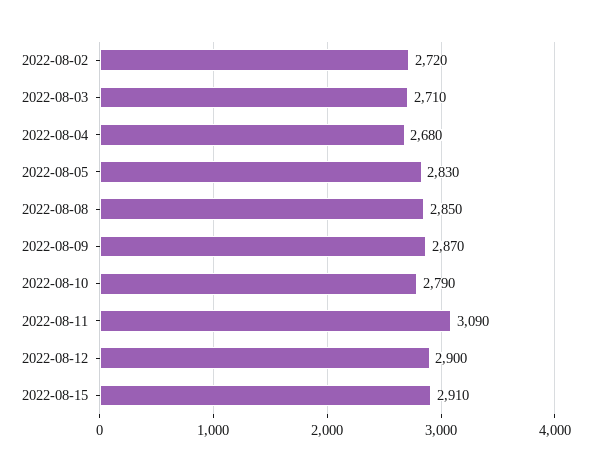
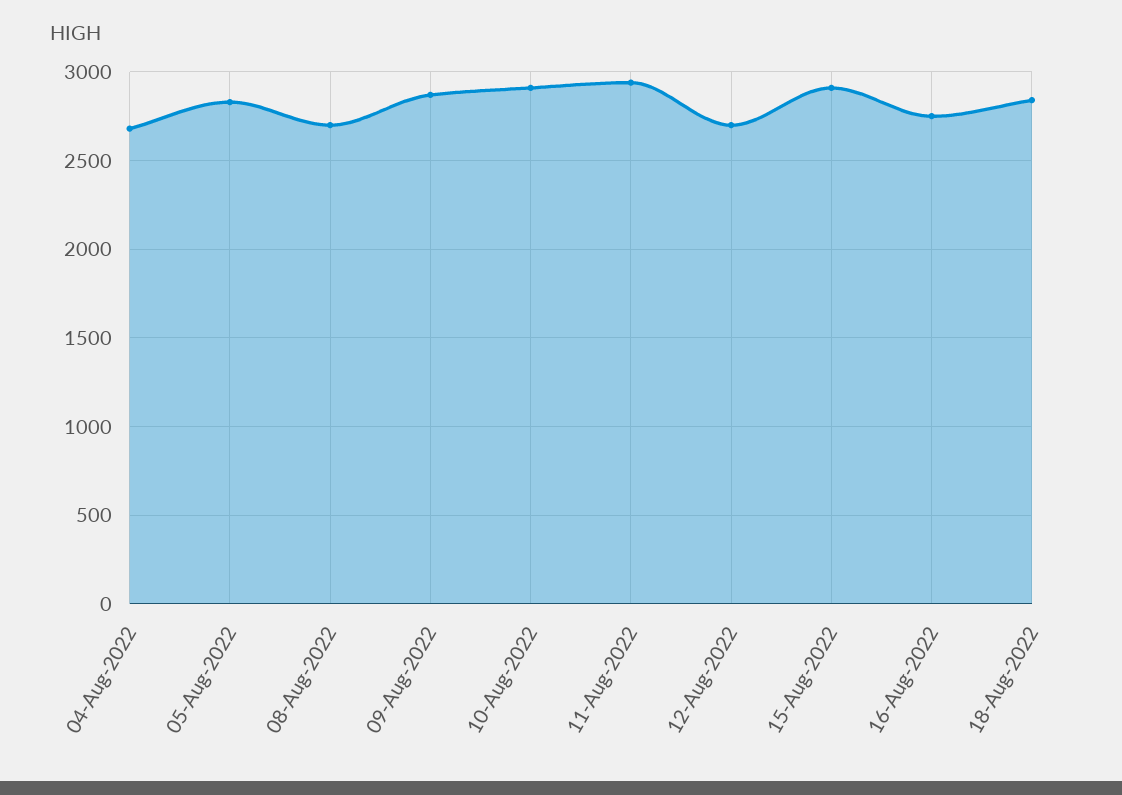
2022-08-02: 2720 -> none
2022-08-03: 2710 -> none
2022-08-08: 2850 -> 2700
2022-08-10: 2790 -> 2900
2022-08-11: 3090 -> 2950
2022-08-12: 2900 -> 2700
16-Aug-2022: none -> 2750
18-Aug-2022: none -> 2850

